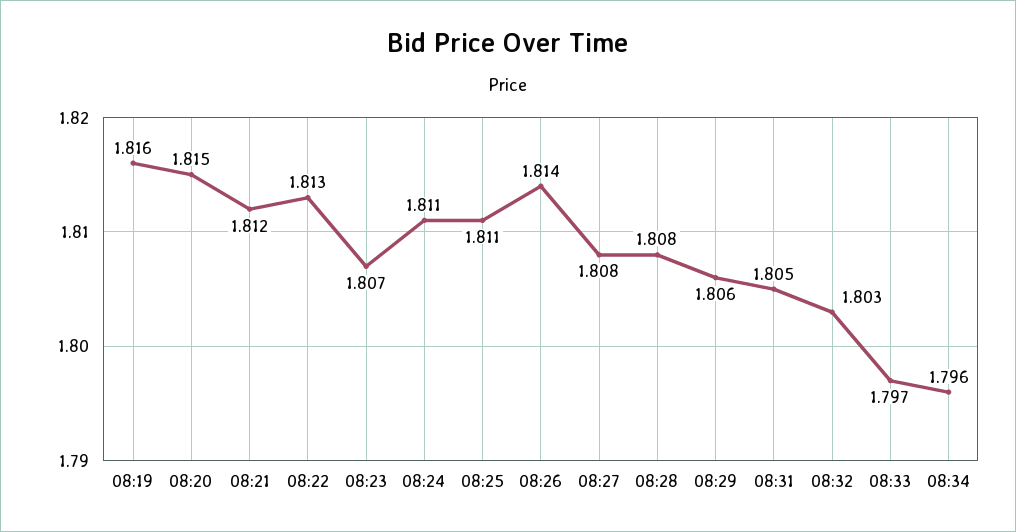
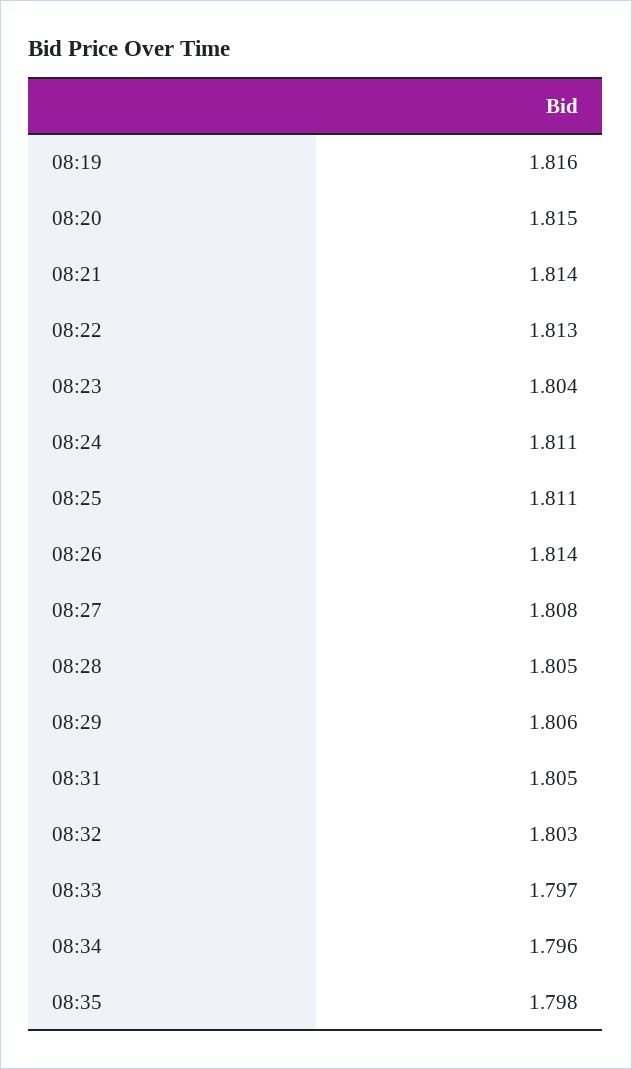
08:21: 1.812 -> 1.814
08:23: 1.807 -> 1.804
08:28: 1.808 -> 1.805
08:35: none -> 1.798

